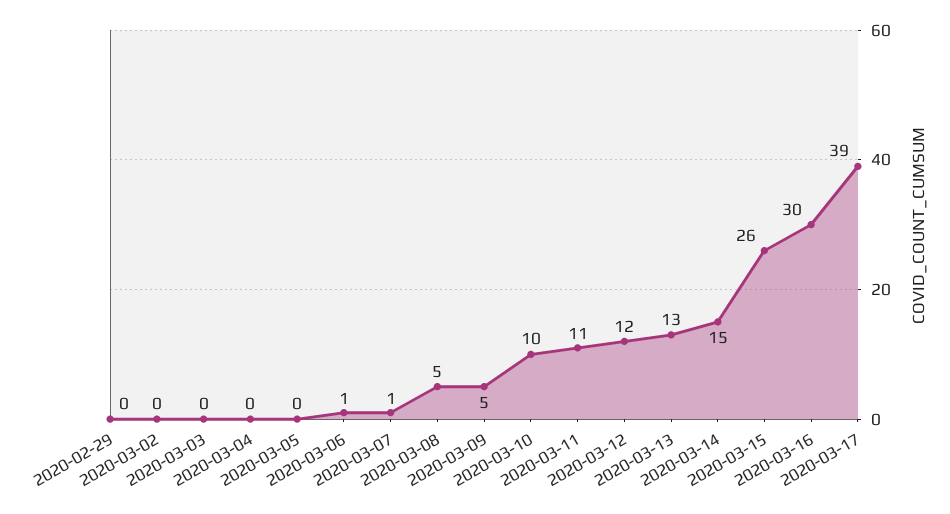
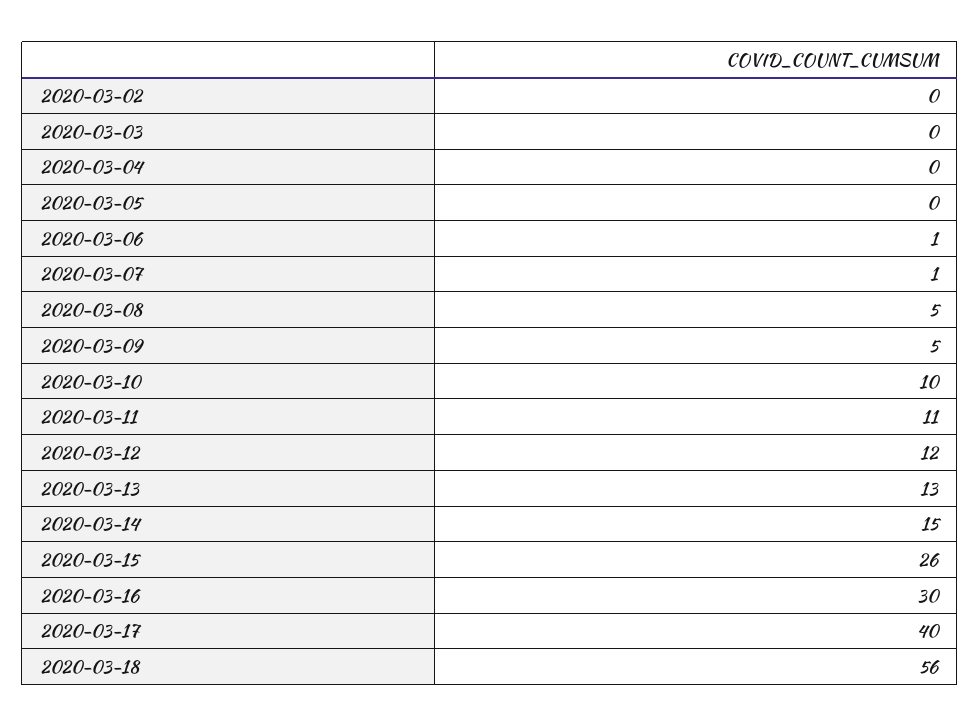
2020-02-29: 0 -> none
2020-03-17: 39 -> 40
2020-03-18: none -> 56

